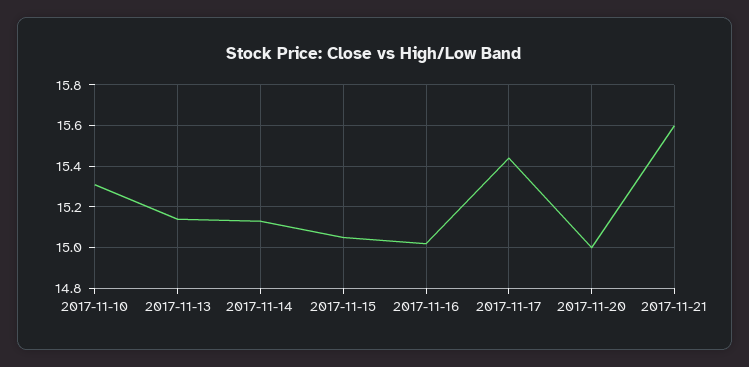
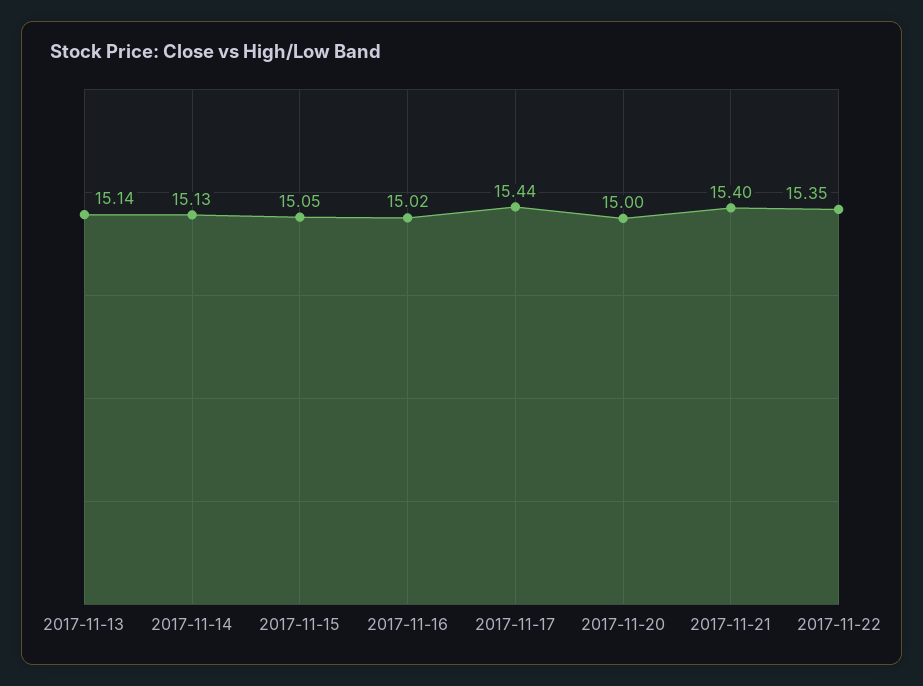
2017-11-10: 15.3 -> none
2017-11-21: 15.6 -> 15.4
2017-11-22: none -> 15.35

